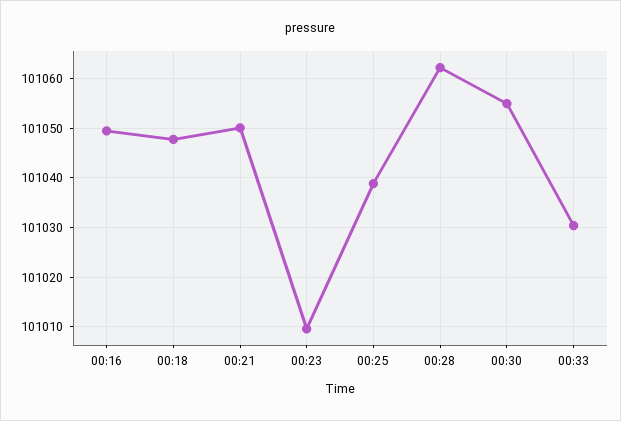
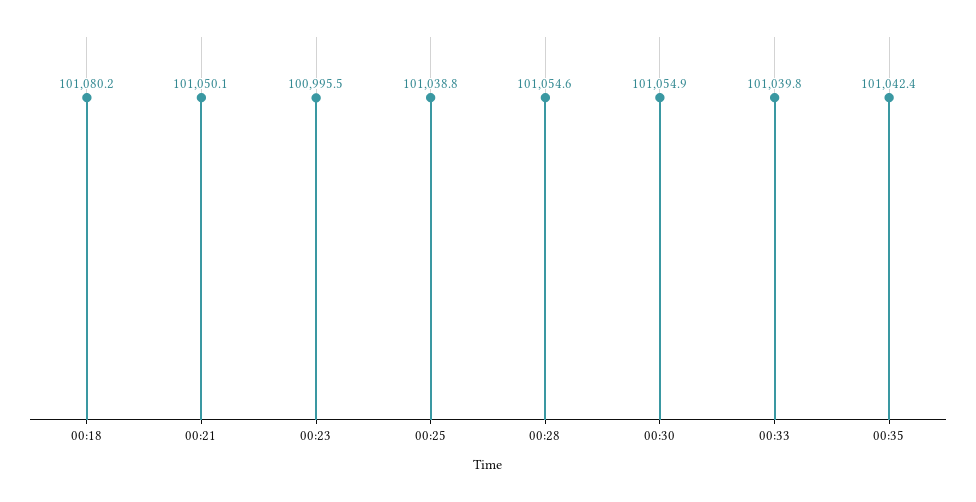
00:16: 101050 -> none
00:18: 101048 -> 101080.2
00:23: 101010 -> 100995.5
00:28: 101062 -> 101054.6
00:33: 101030 -> 101039.8
00:35: none -> 101042.4

